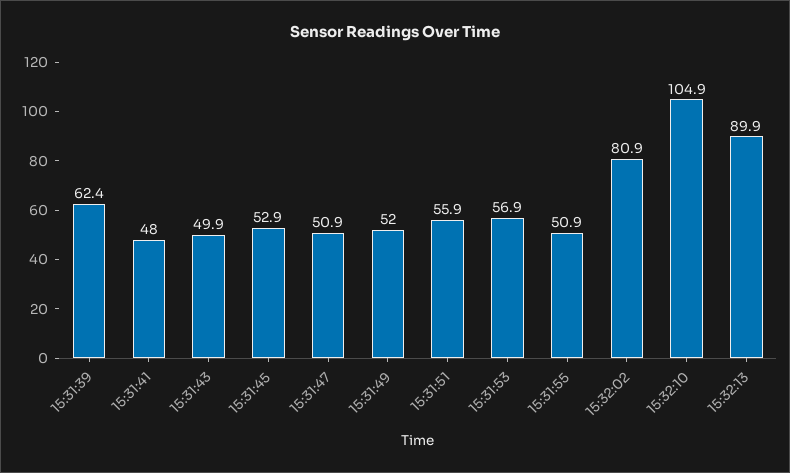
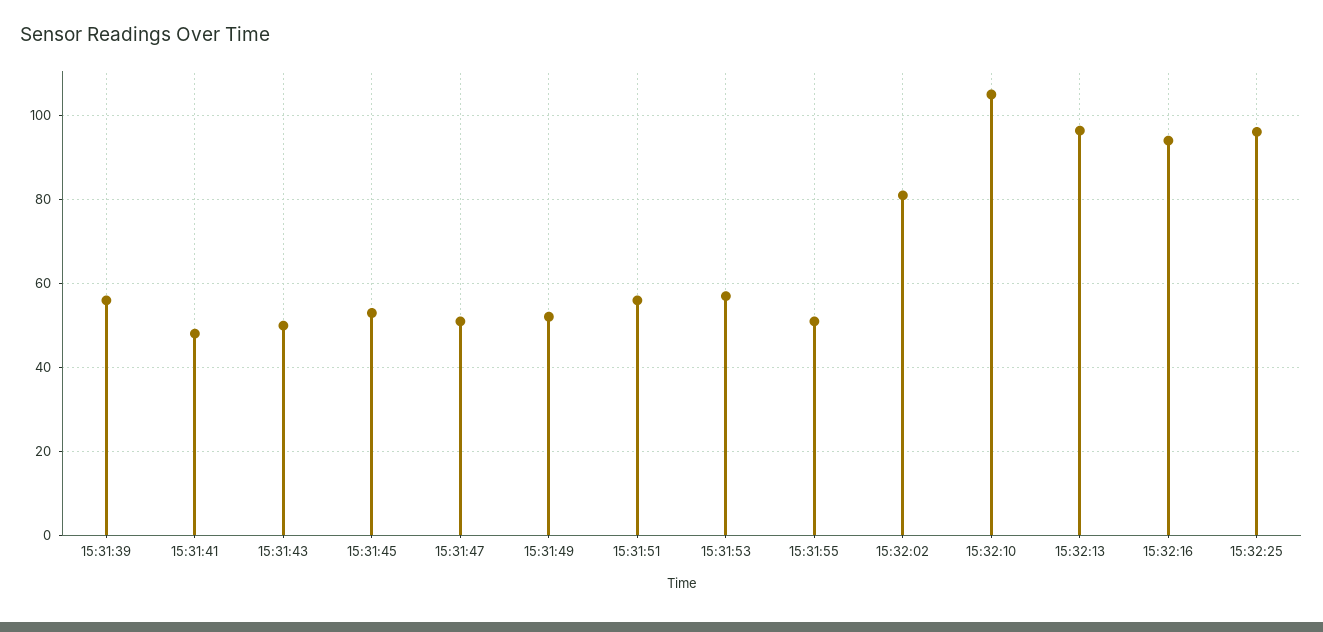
15:31:39: 62.4 -> 56
15:32:13: 89.9 -> 96
15:32:16: none -> 94
15:32:25: none -> 96

